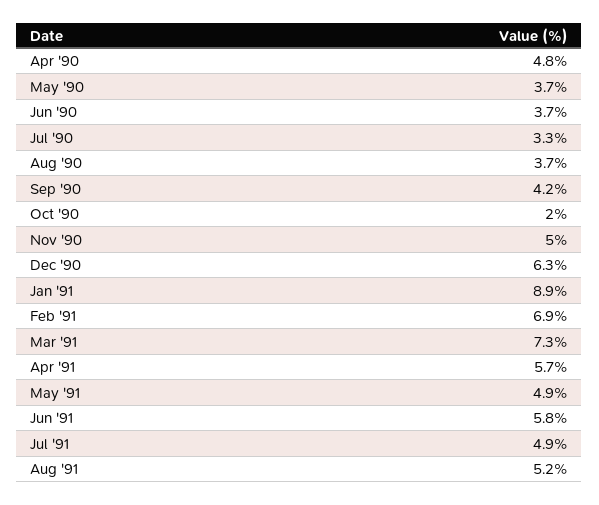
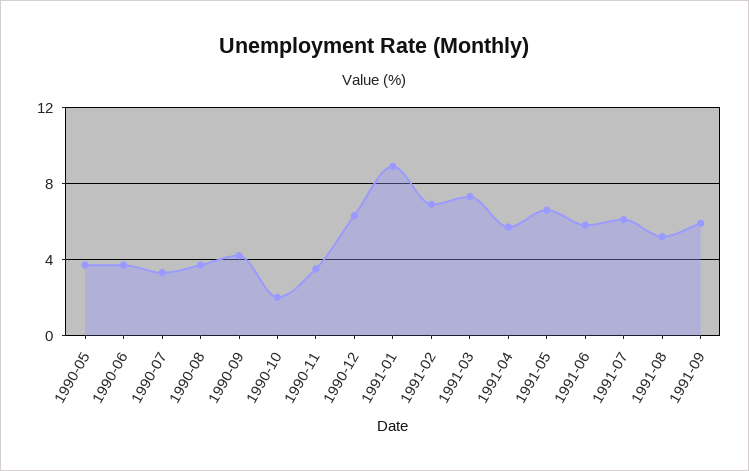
Apr '90: 4.8 -> none
Nov '90: 5 -> 3.5
May '91: 4.9 -> 6.5
Jul '91: 4.9 -> 6
1991-09: none -> 6

